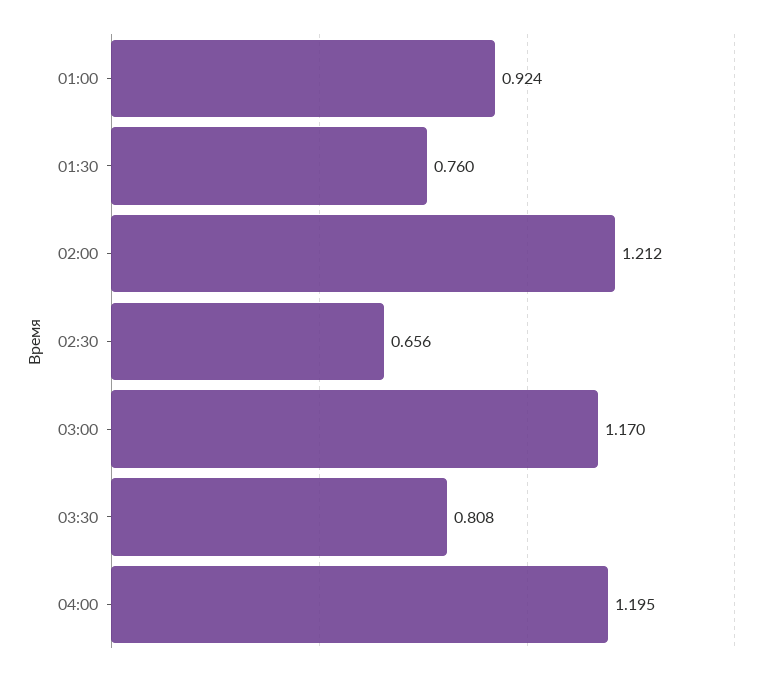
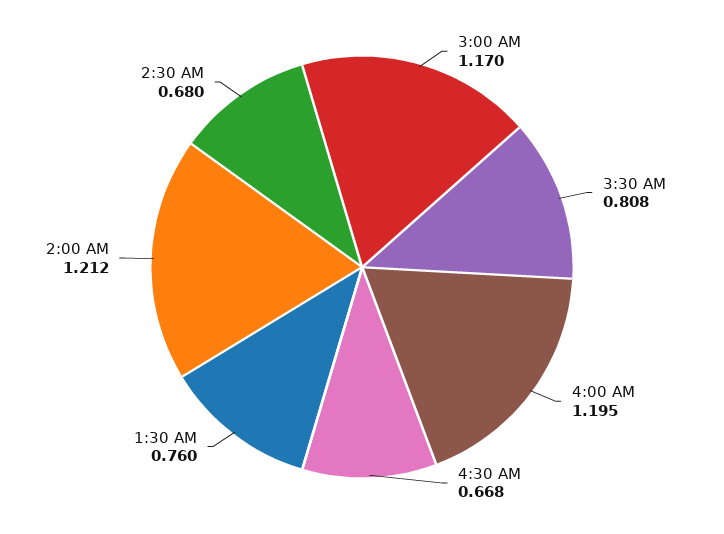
01:00: 0.924 -> none
02:30: 0.656 -> 0.68
4:30 AM: none -> 0.668

